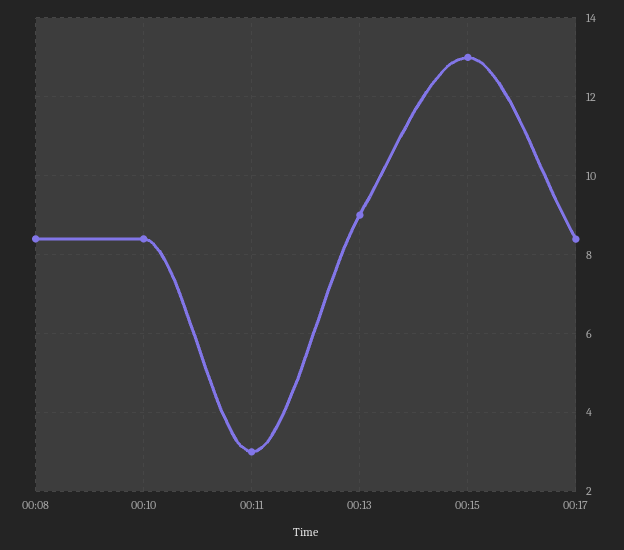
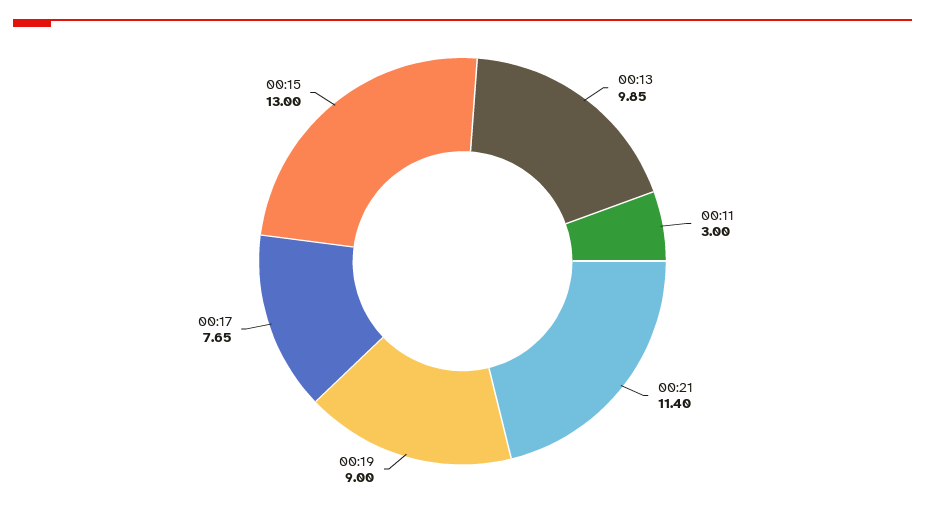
00:08: 8.4 -> none
00:10: 8.4 -> none
00:13: 9 -> 9.85
00:17: 8.4 -> 7.65
00:21: none -> 11.4
00:19: none -> 9

